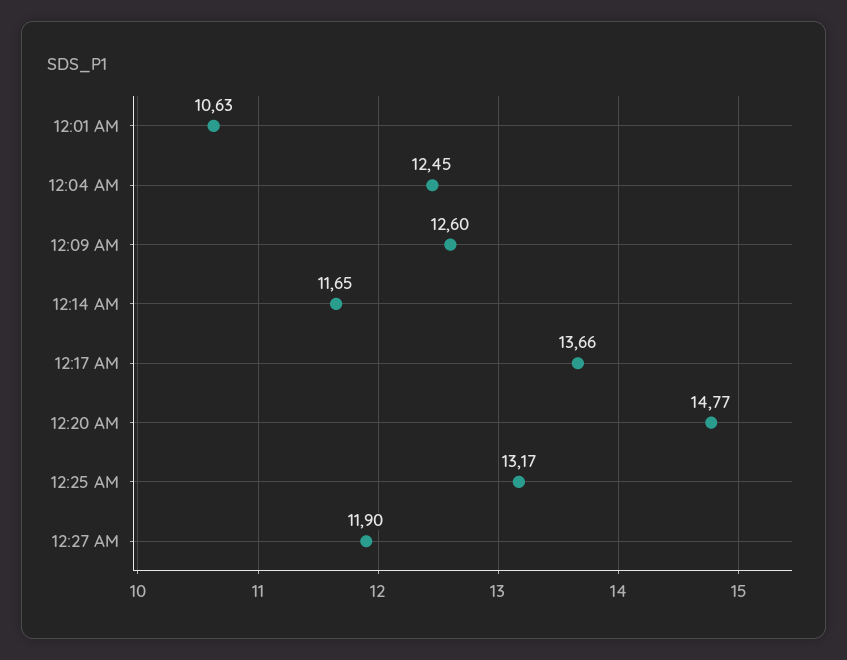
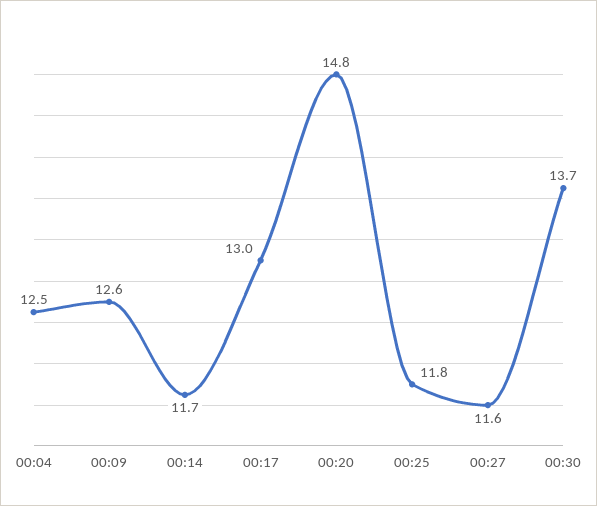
12:01 AM: 10.63 -> none
12:17 AM: 13.66 -> 13
12:25 AM: 13.17 -> 11.8
12:27 AM: 11.9 -> 11.6
00:30: none -> 13.7

